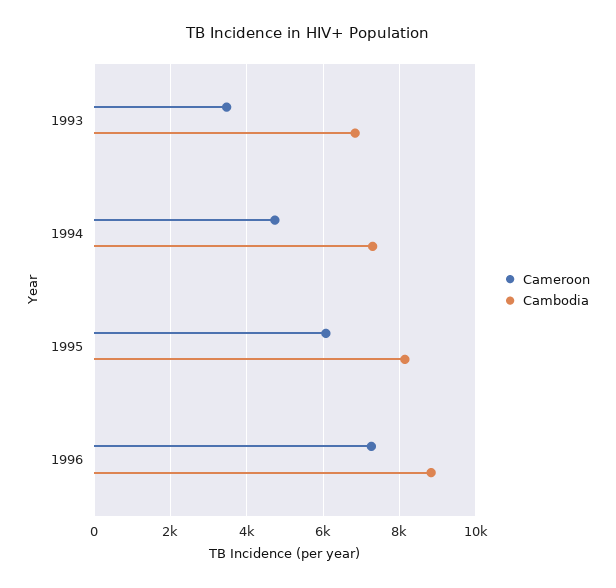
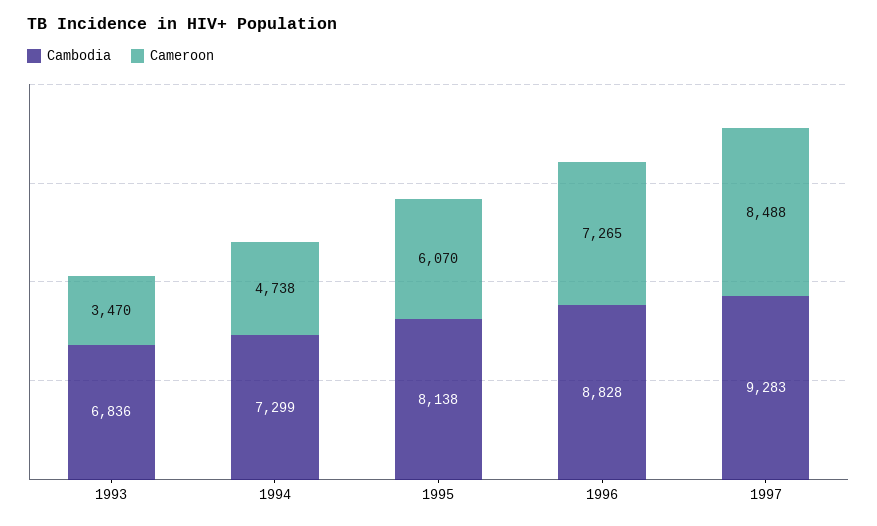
Cambodia, 1997: none -> 9283
Cameroon, 1997: none -> 8488

